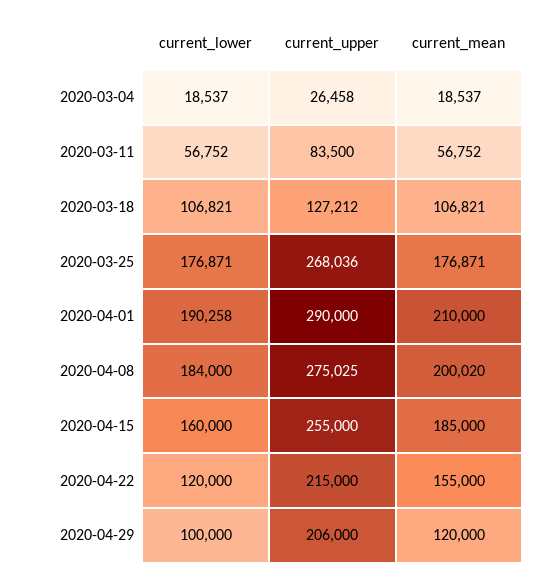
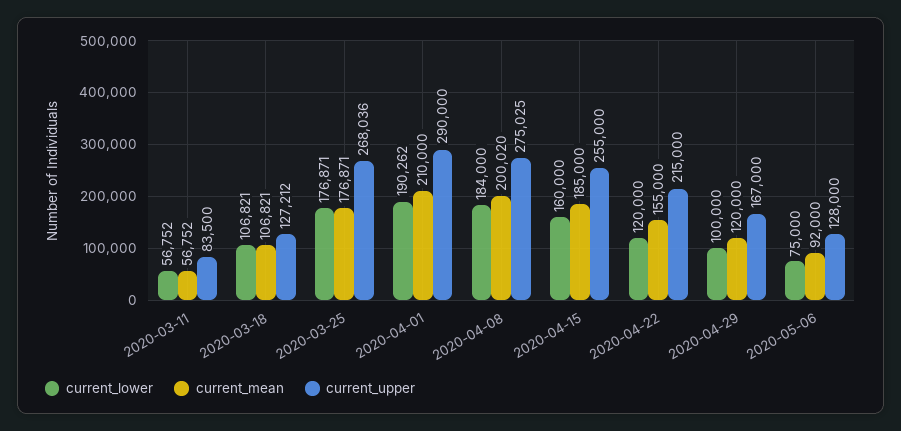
current_lower, 2020-03-04: 18537 -> none
current_upper, 2020-03-04: 26458 -> none
current_mean, 2020-03-04: 18537 -> none
current_lower, 2020-04-01: 190258 -> 190262
current_upper, 2020-04-29: 206000 -> 167000
current_lower, 2020-05-06: none -> 75000
current_mean, 2020-05-06: none -> 92000
current_upper, 2020-05-06: none -> 128000

